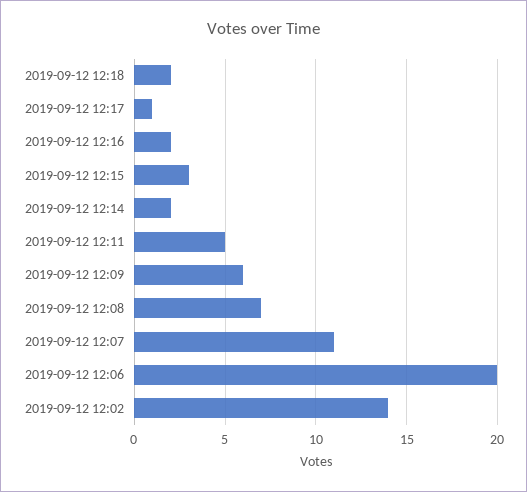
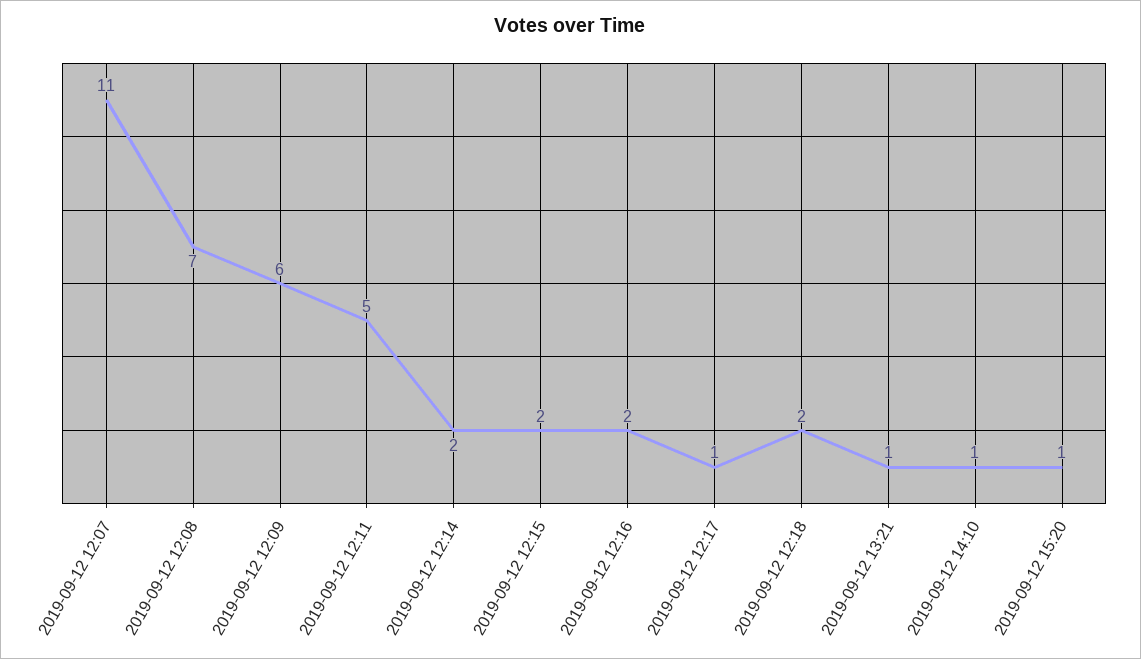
2019-09-12 12:15: 3 -> 2
2019-09-12 12:06: 20 -> none
2019-09-12 12:02: 14 -> none
2019-09-12 13:21: none -> 1
2019-09-12 14:10: none -> 1
2019-09-12 15:20: none -> 1

